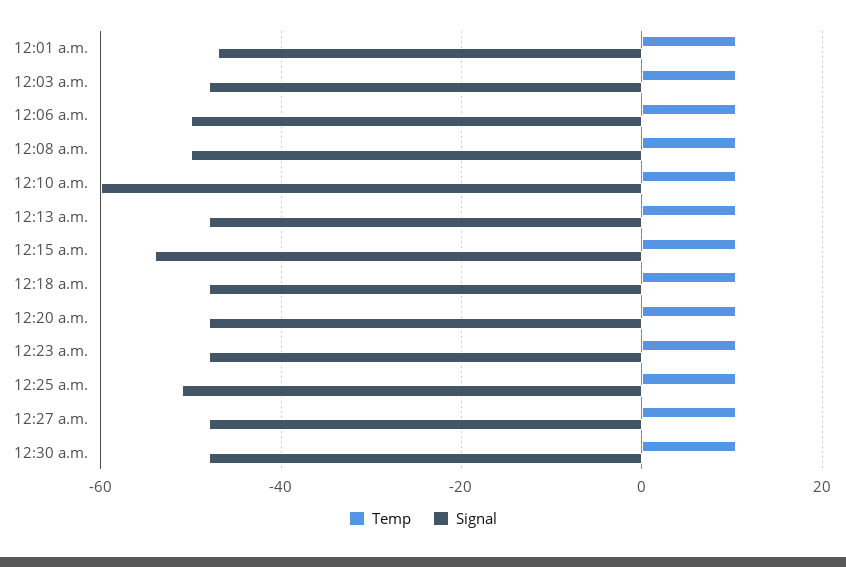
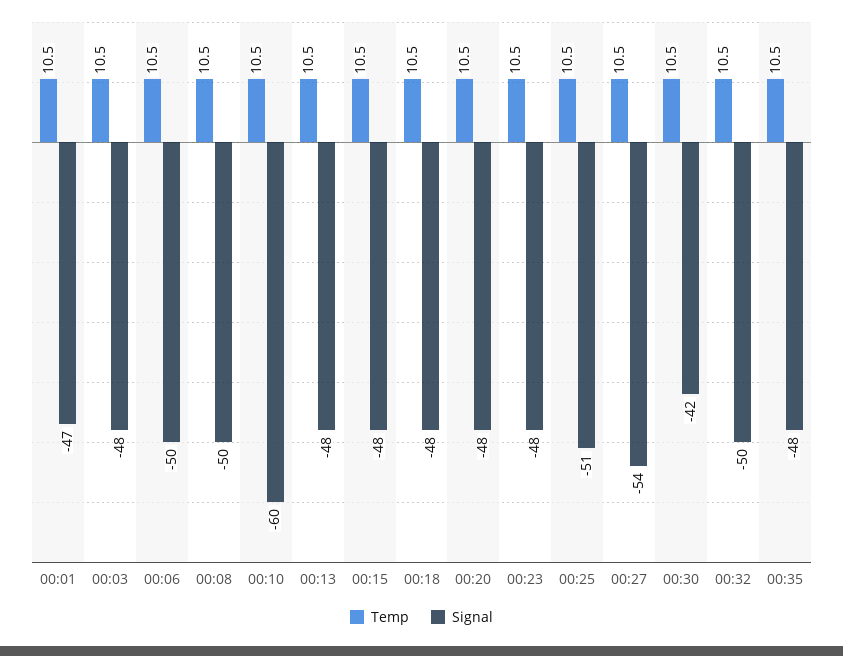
Signal, 12:15 a.m.: -54 -> -48
Signal, 12:27 a.m.: -48 -> -54
Signal, 12:30 a.m.: -48 -> -42
Temp, 00:32: none -> 10.5
Signal, 00:32: none -> -50
Temp, 00:35: none -> 10.5
Signal, 00:35: none -> -48

